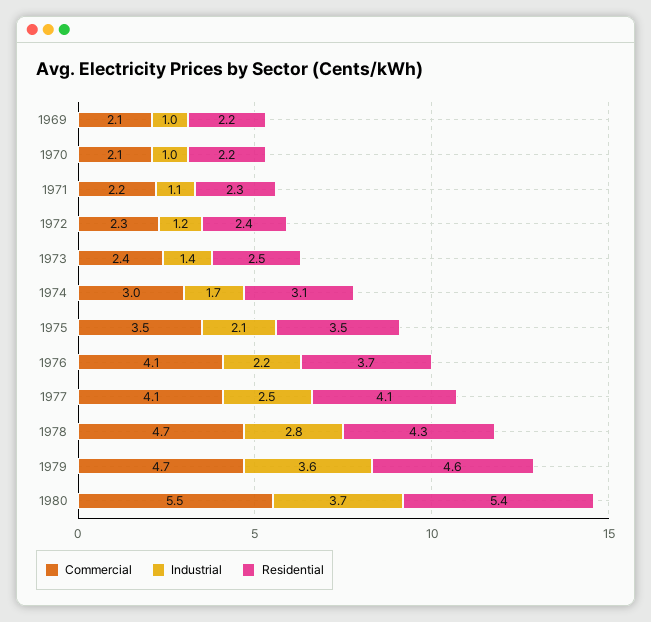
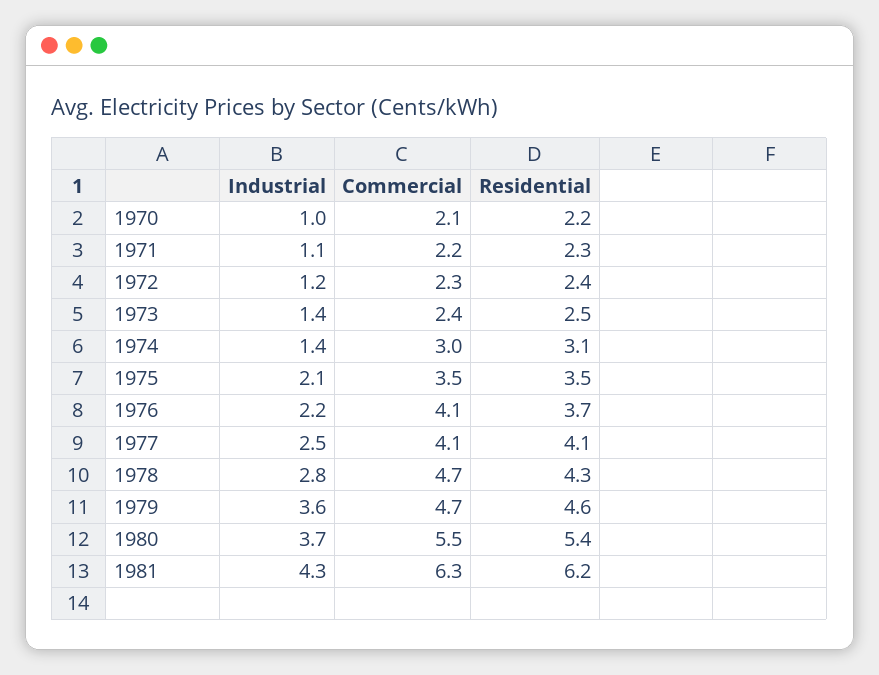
Commercial, 1969: 2.1 -> none
Industrial, 1969: 1 -> none
Residential, 1969: 2.2 -> none
Industrial, 1974: 1.7 -> 1.4
Industrial, 1981: none -> 4.3
Commercial, 1981: none -> 6.3
Residential, 1981: none -> 6.2

